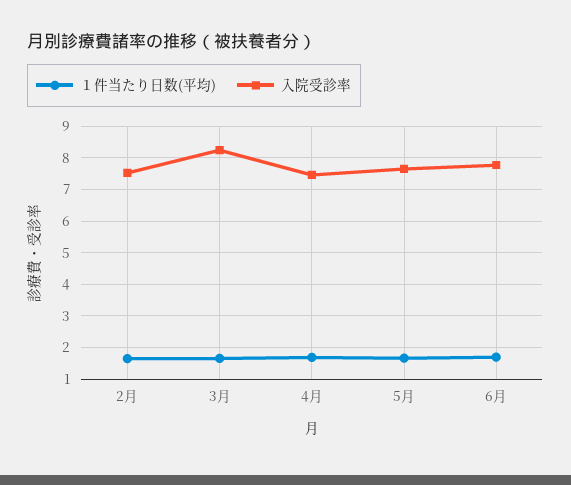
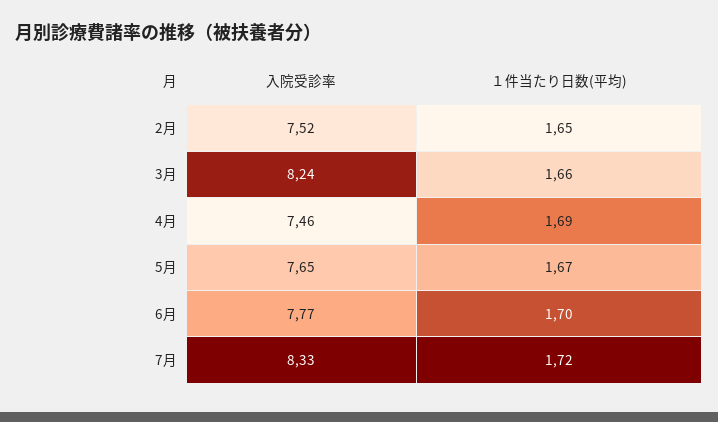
入院受診率, 7月: none -> 8.33
１件当たり日数(平均), 7月: none -> 1.72

